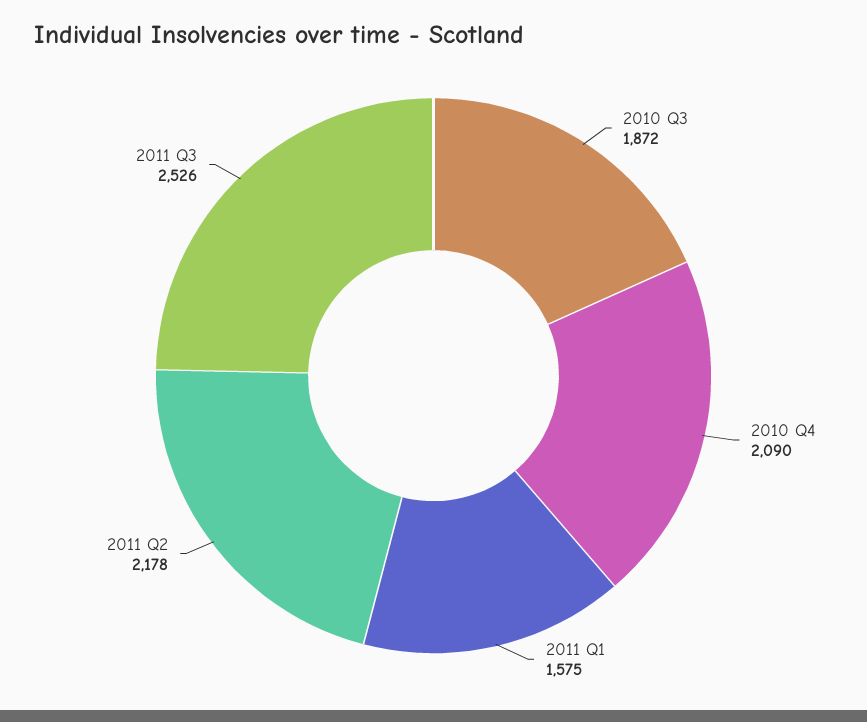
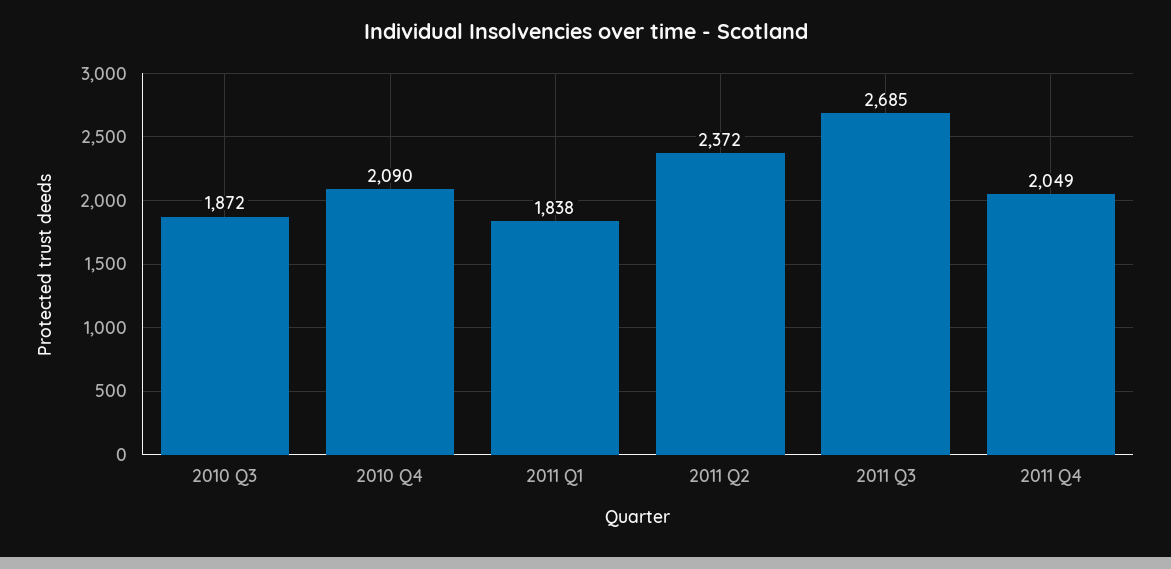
2011 Q1: 1575 -> 1838
2011 Q2: 2178 -> 2372
2011 Q3: 2526 -> 2685
2011 Q4: none -> 2049

